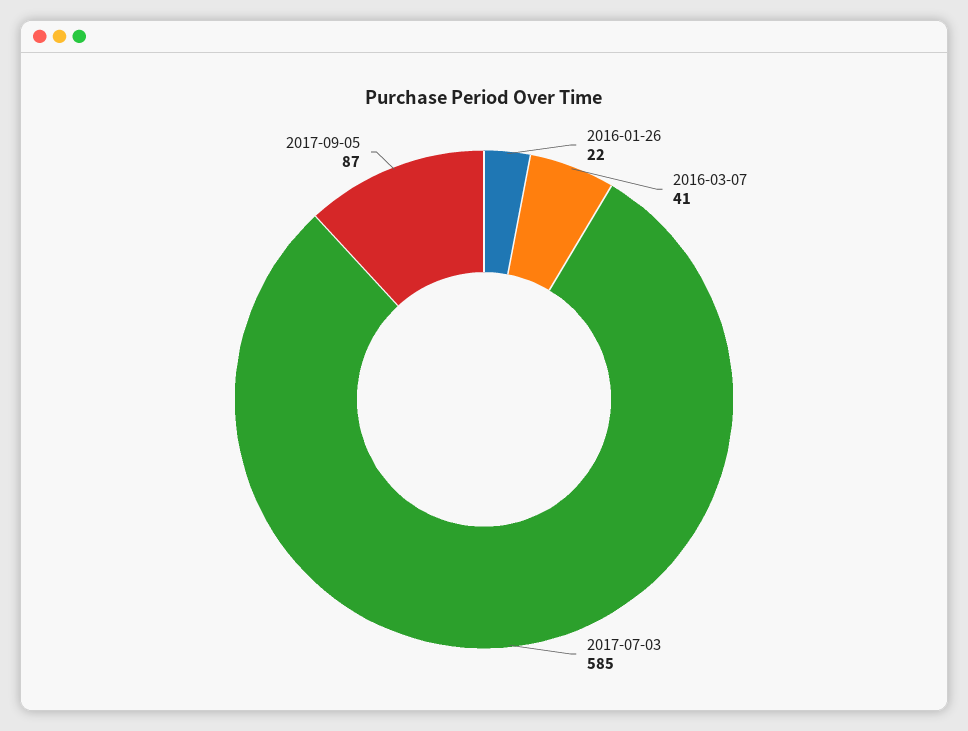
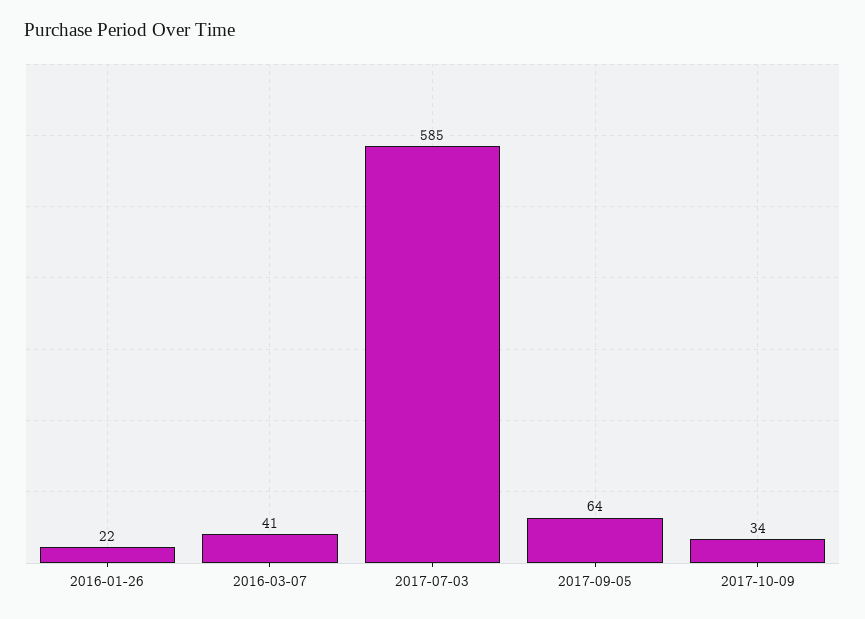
2017-09-05: 87 -> 64
2017-10-09: none -> 34

